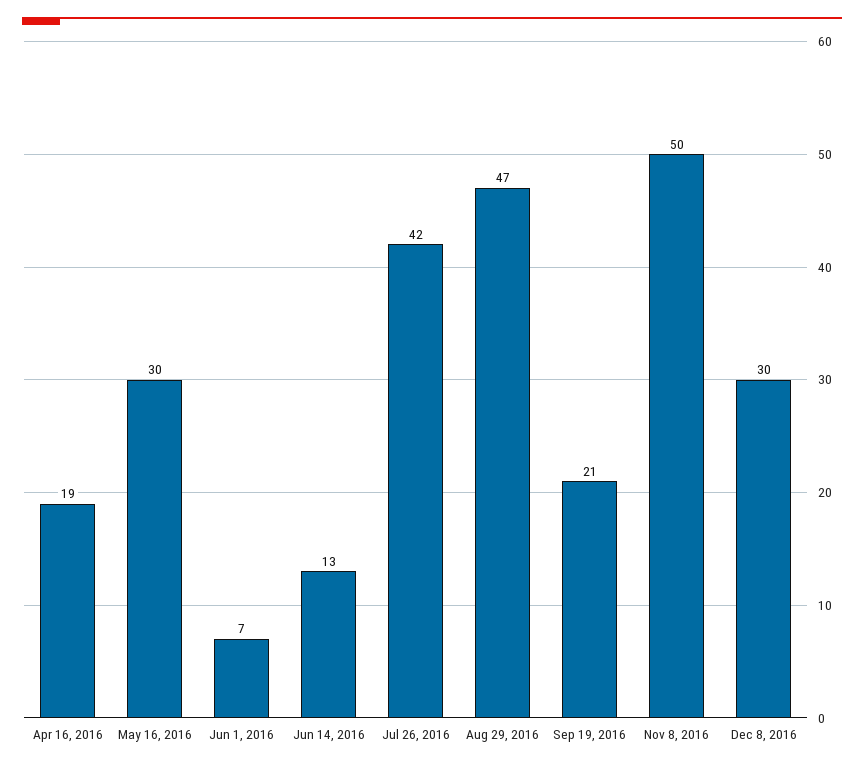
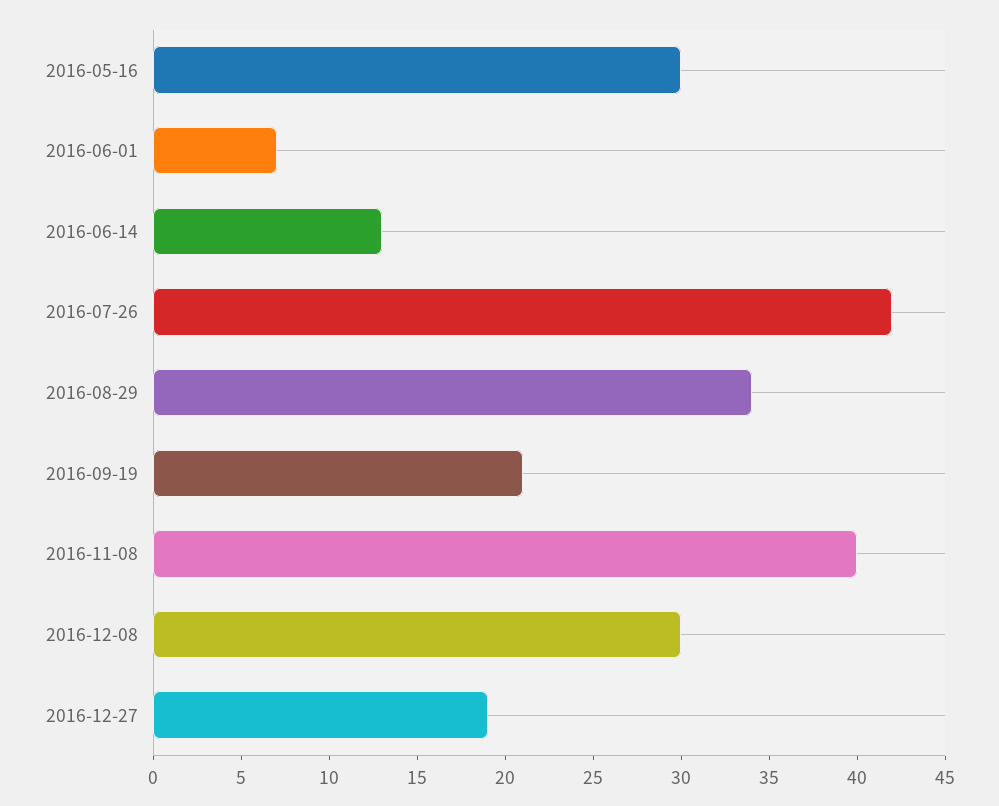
Apr 16, 2016: 19 -> none
Aug 29, 2016: 47 -> 34
Nov 8, 2016: 50 -> 40
2016-12-27: none -> 19

